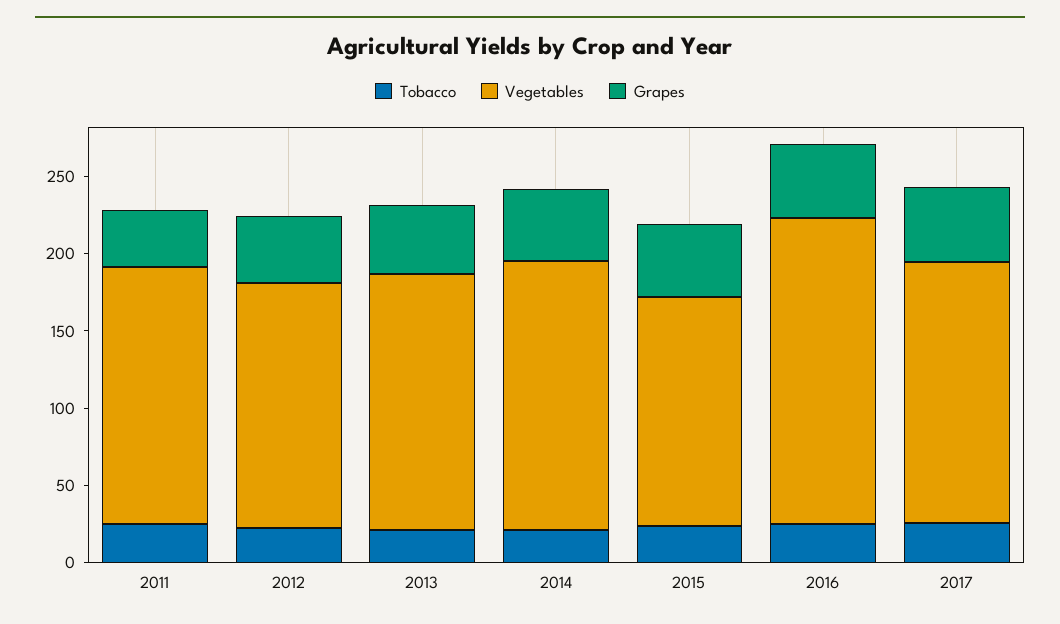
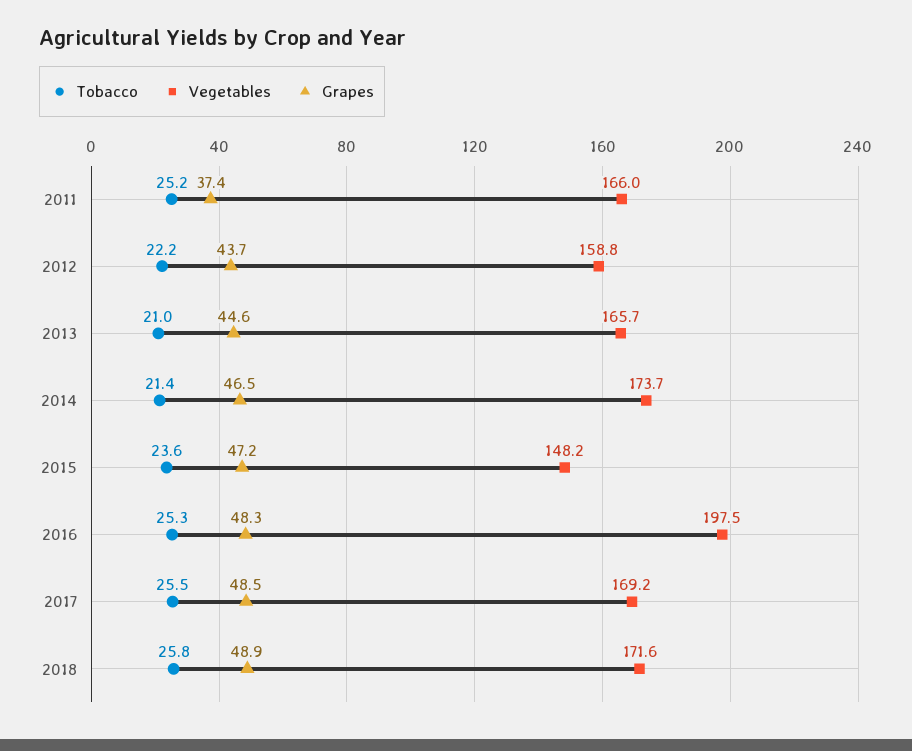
Tobacco, 2018: none -> 25.8
Vegetables, 2018: none -> 171.6
Grapes, 2018: none -> 48.9

